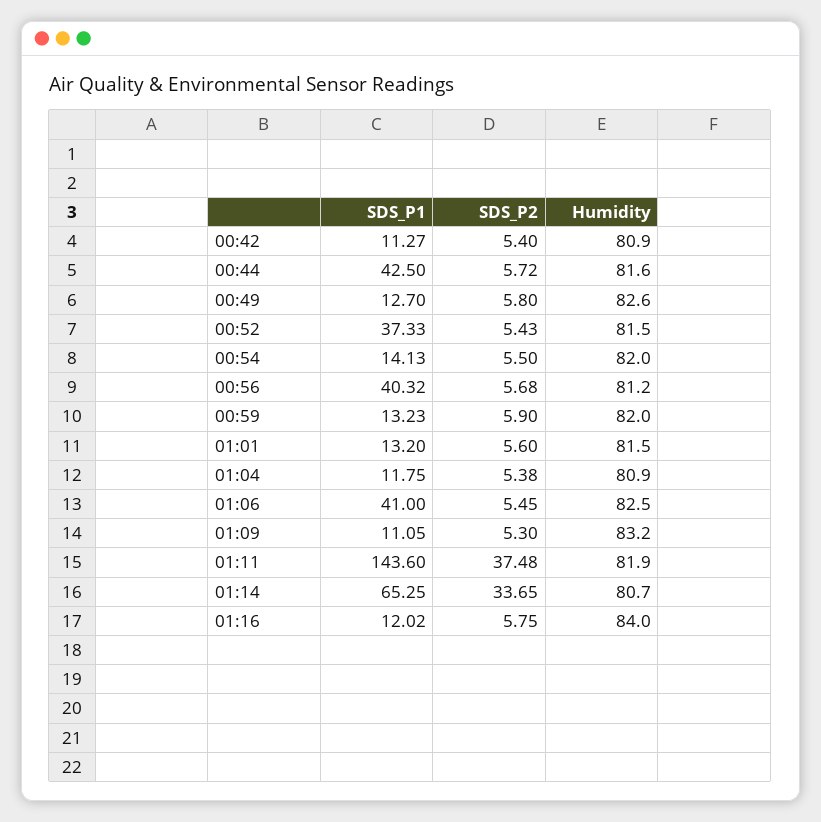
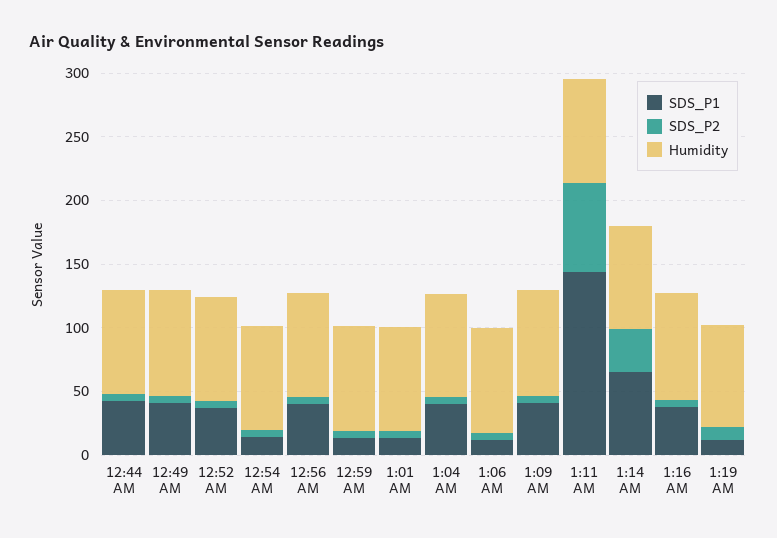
SDS_P1, 00:42: 11.27 -> none
SDS_P2, 00:42: 5.4 -> none
Humidity, 00:42: 80.9 -> none
SDS_P1, 00:49: 12.7 -> 40
SDS_P1, 01:04: 11.75 -> 40
SDS_P1, 01:06: 41 -> 10
SDS_P1, 01:09: 11.05 -> 40
SDS_P2, 01:11: 37.48 -> 70
SDS_P1, 01:16: 12.02 -> 40
SDS_P1, 1:19 AM: none -> 10
SDS_P2, 1:19 AM: none -> 10
Humidity, 1:19 AM: none -> 80

